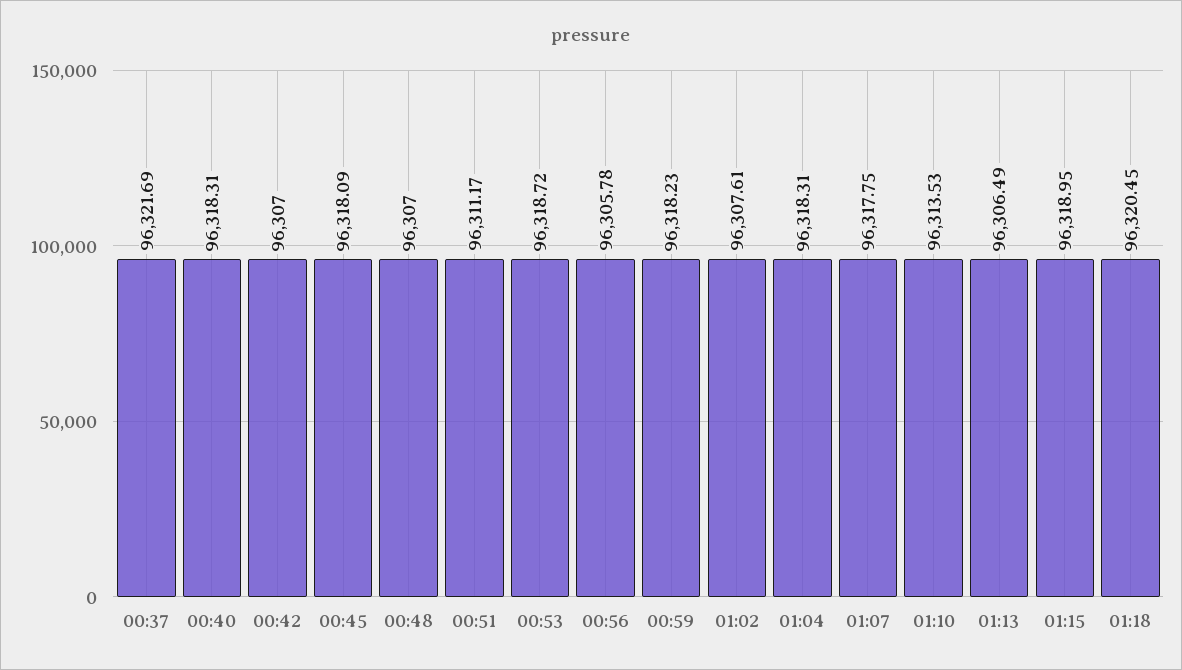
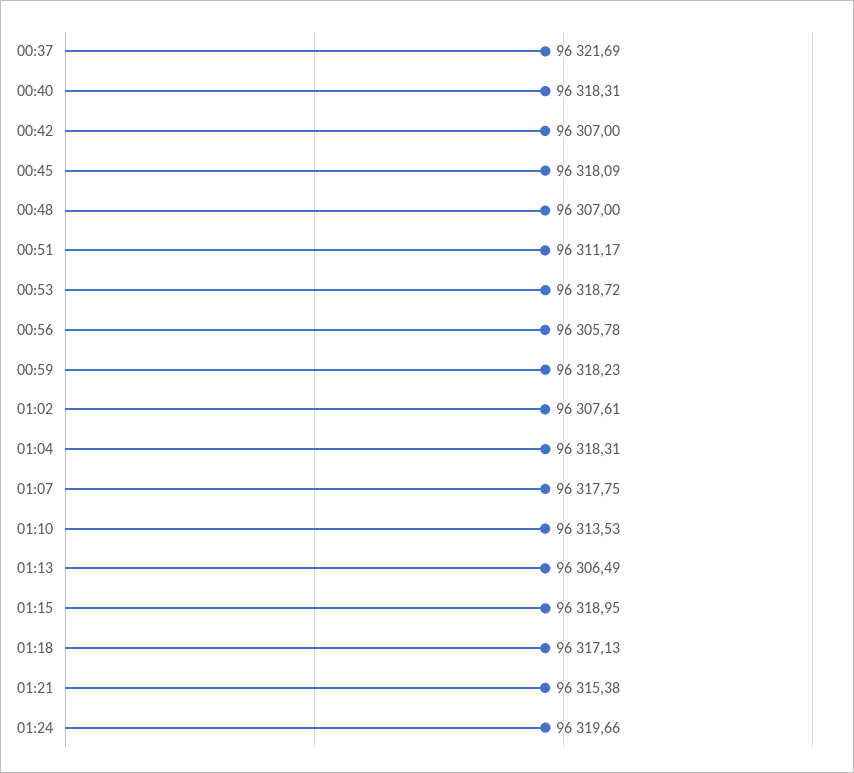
01:18: 96320.45 -> 96317.13
01:21: none -> 96315.38
01:24: none -> 96319.66

